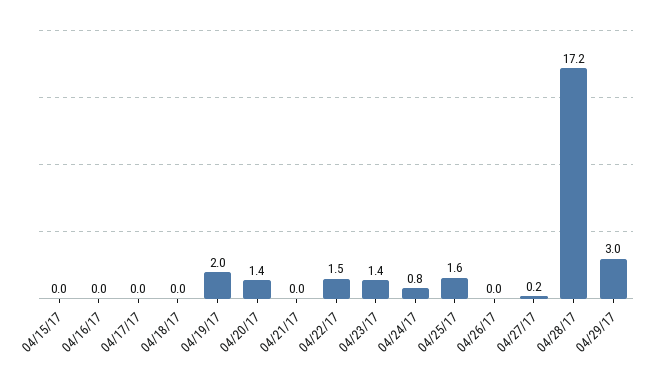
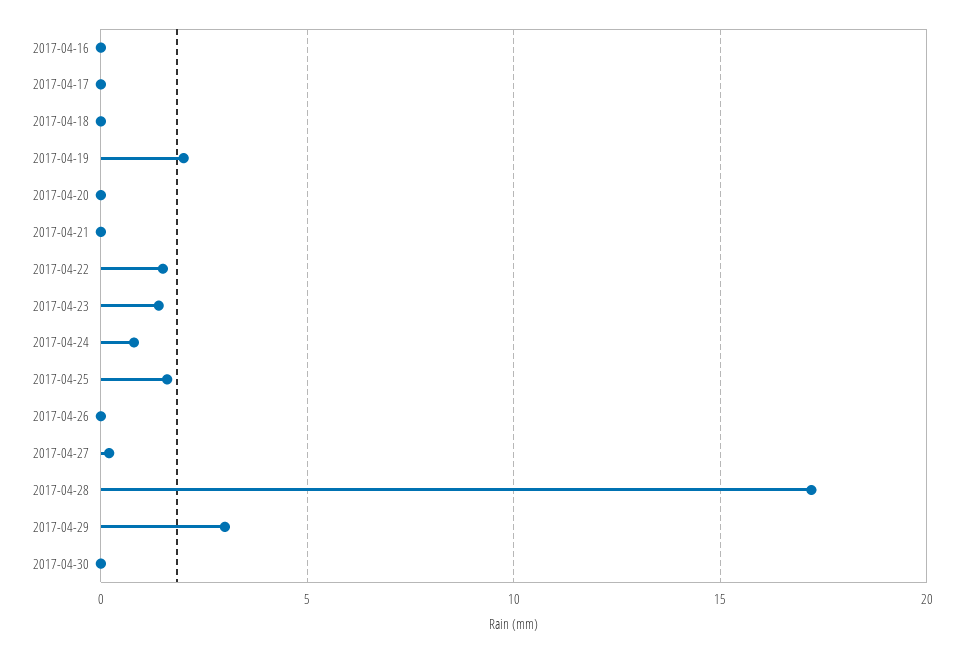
04/15/17: 0 -> none
04/20/17: 1.4 -> 0
2017-04-30: none -> 0

